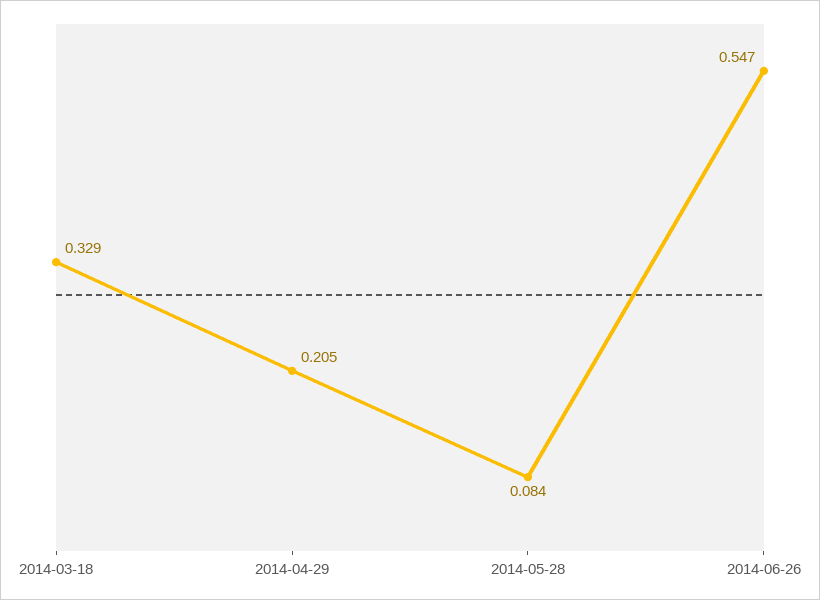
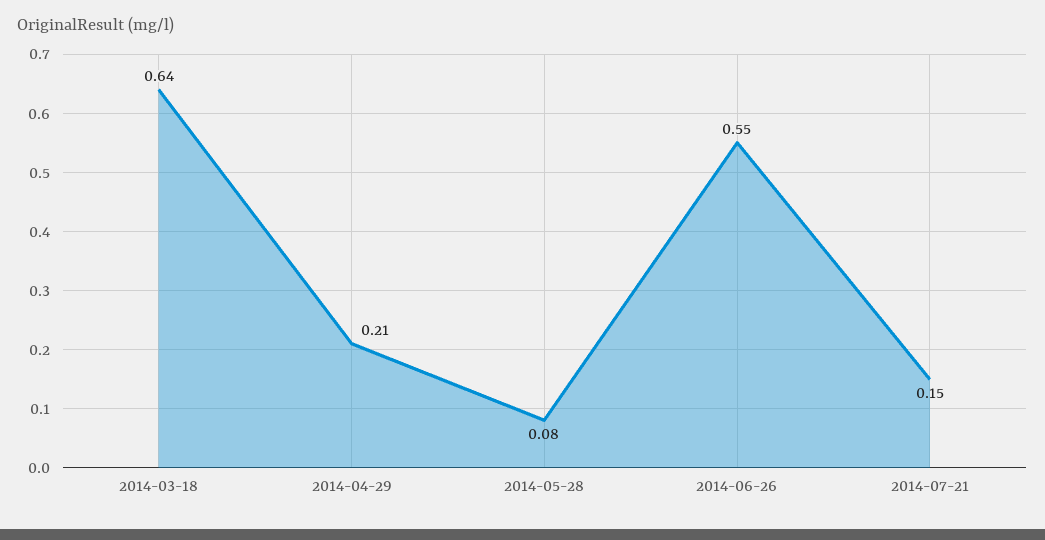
2014-03-18: 0.329 -> 0.64
2014-07-21: none -> 0.15

